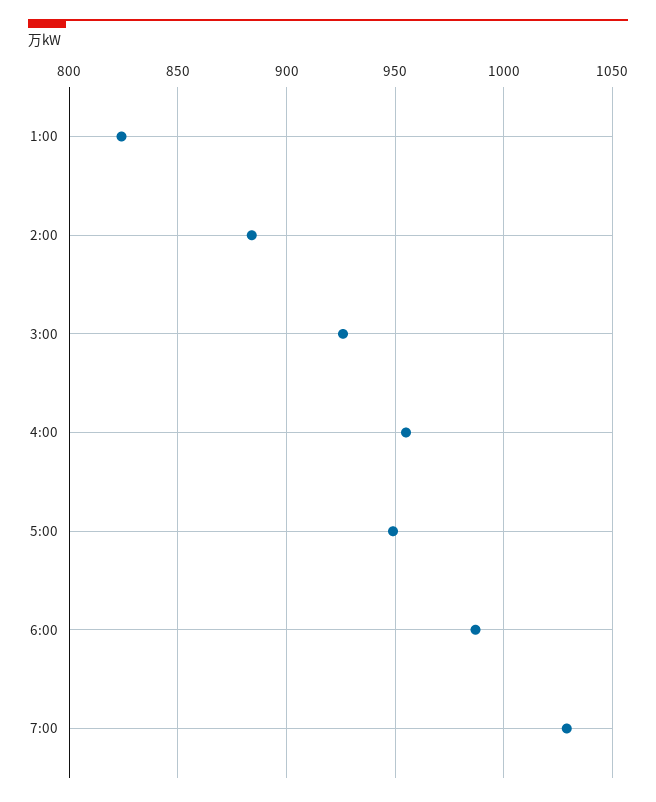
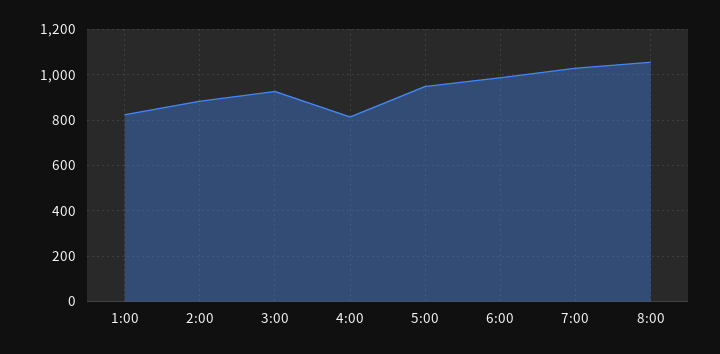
4:00: 955 -> 800
8:00: none -> 1050

